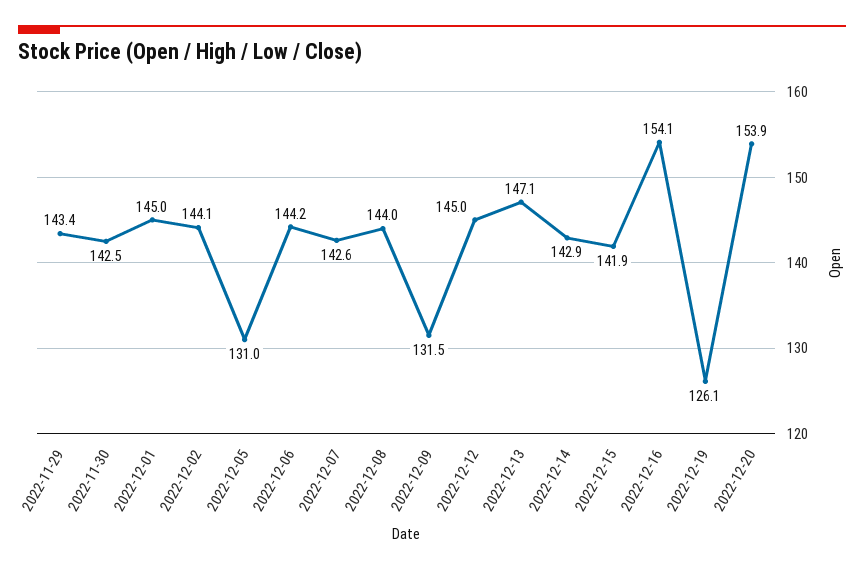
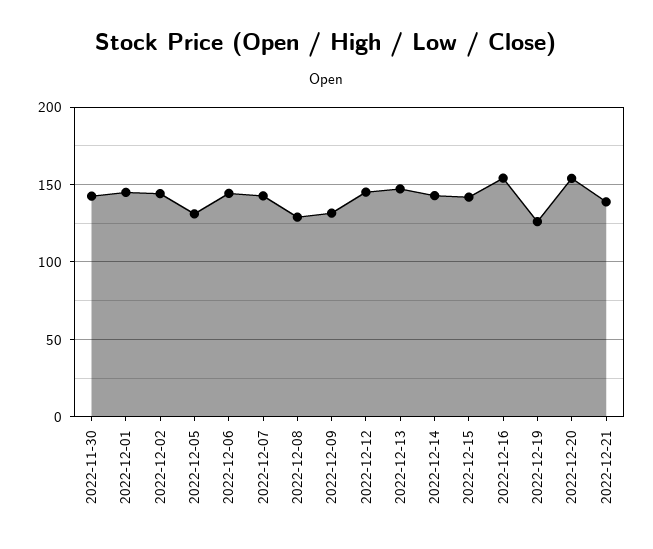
2022-11-29: 143.4 -> none
2022-12-08: 144 -> 130
2022-12-21: none -> 140

